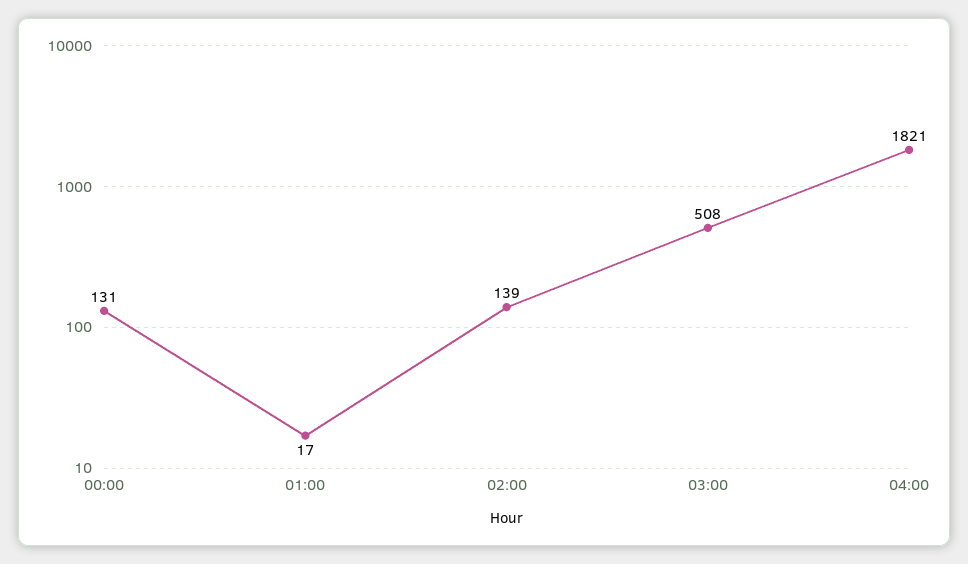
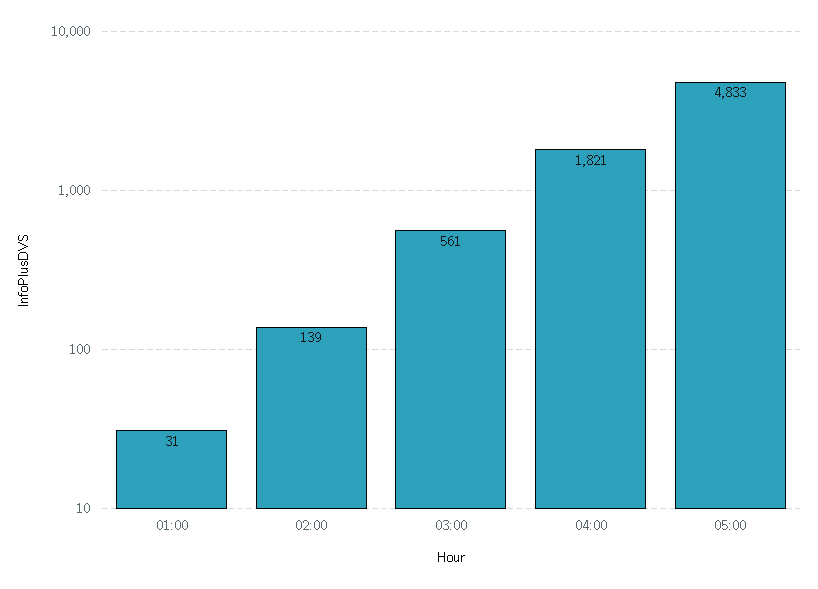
00:00: 131 -> none
01:00: 17 -> 31
03:00: 508 -> 561
05:00: none -> 4833

